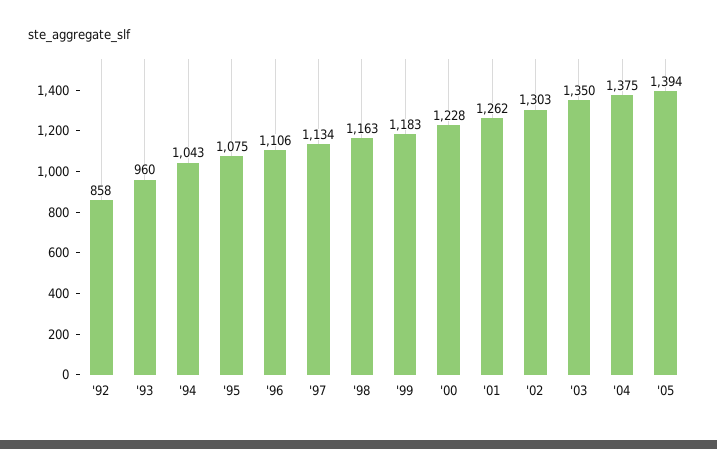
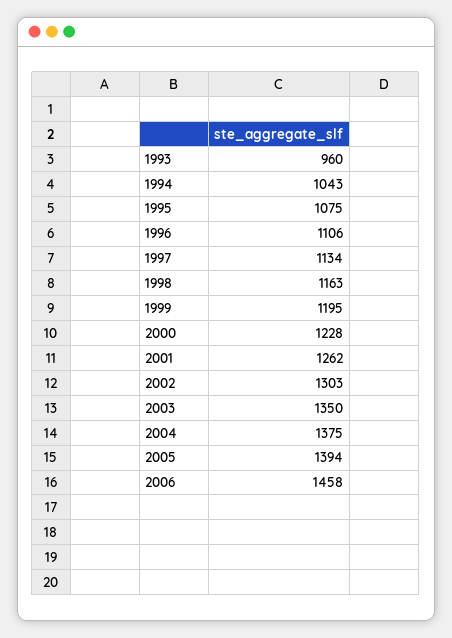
'92: 858 -> none
'99: 1183 -> 1195
2006: none -> 1458

